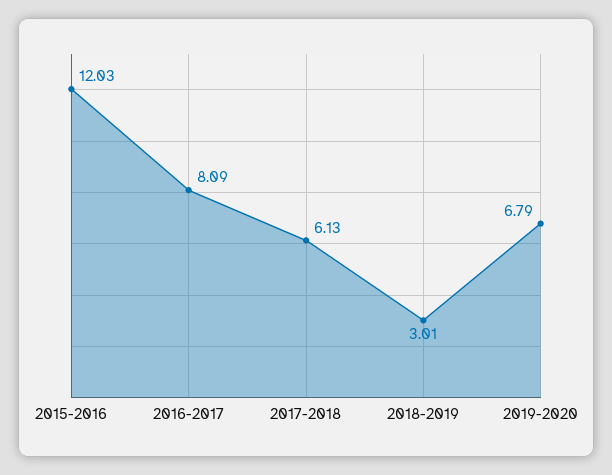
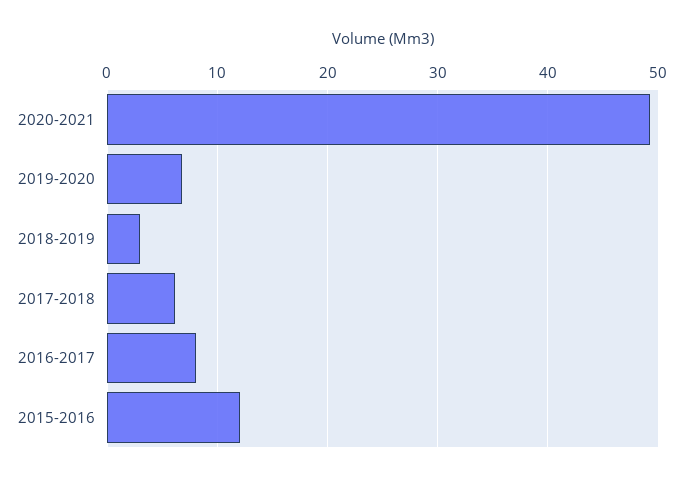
2020-2021: none -> 49

